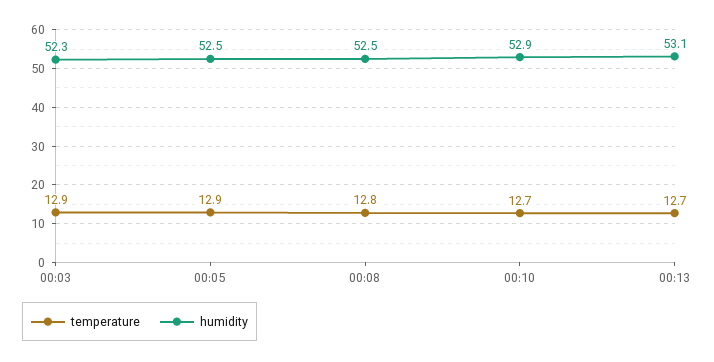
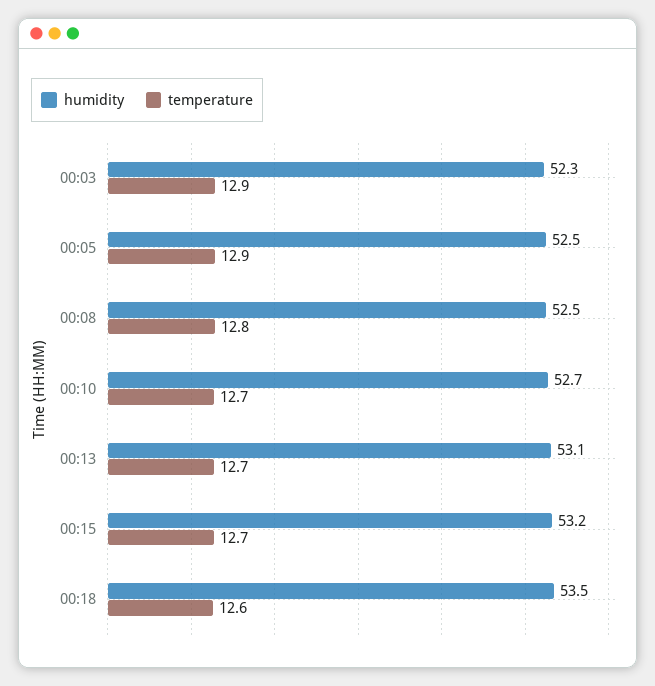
humidity, 00:10: 52.9 -> 52.7
humidity, 00:15: none -> 53.2
temperature, 00:15: none -> 12.7
humidity, 00:18: none -> 53.5
temperature, 00:18: none -> 12.6

